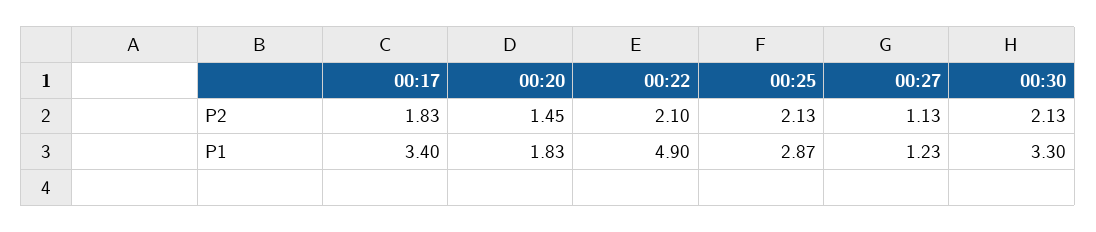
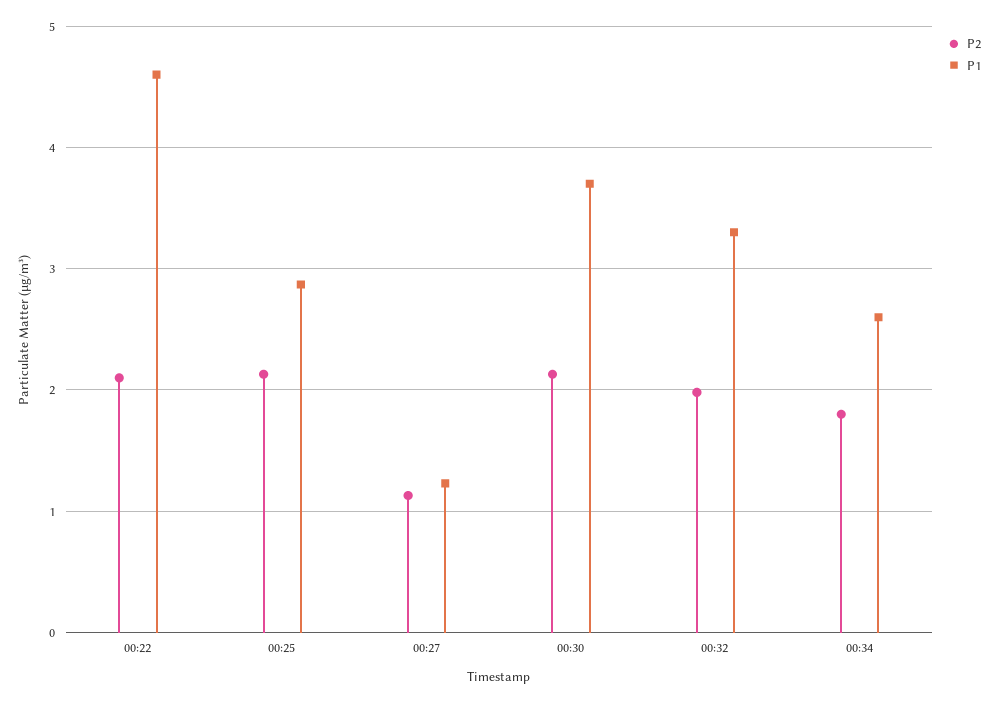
P2, 00:17: 1.83 -> none
P2, 00:20: 1.45 -> none
P1, 00:17: 3.4 -> none
P1, 00:20: 1.83 -> none
P1, 00:22: 4.9 -> 4.6
P1, 00:30: 3.3 -> 3.7
P2, 00:32: none -> 2
P1, 00:32: none -> 3.3
P2, 00:34: none -> 1.8
P1, 00:34: none -> 2.6

